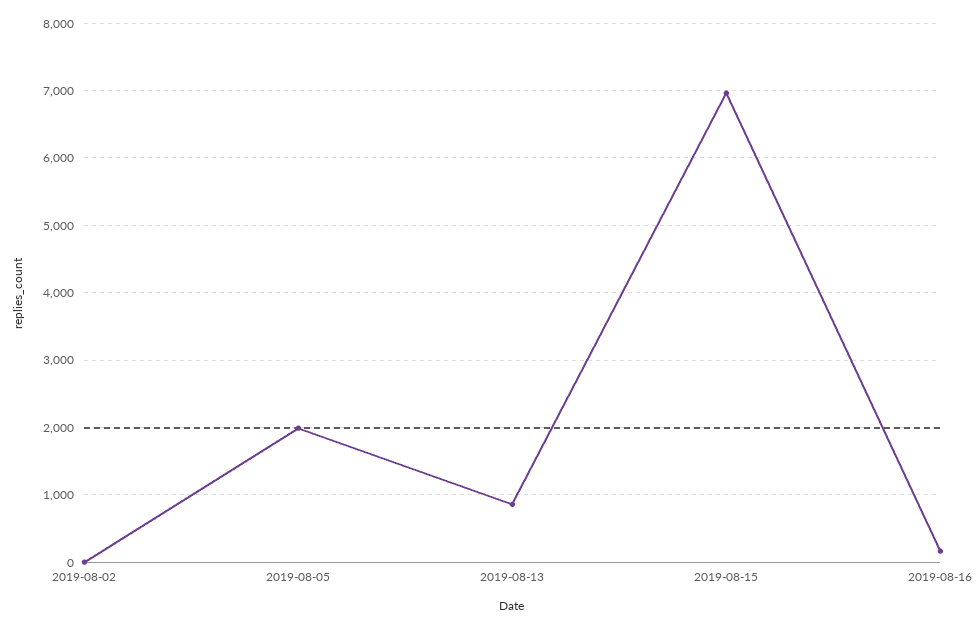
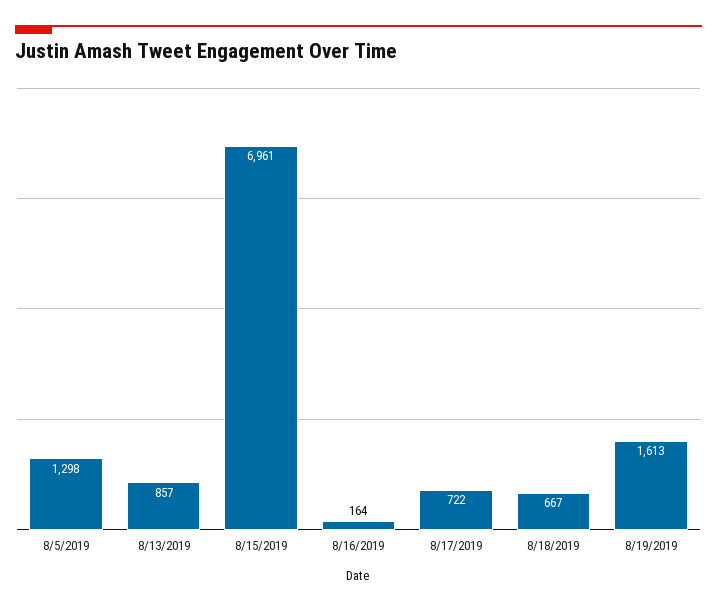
2019-08-02: 0 -> none
2019-08-05: 2000 -> 1298
8/17/2019: none -> 722
8/18/2019: none -> 667
8/19/2019: none -> 1613

